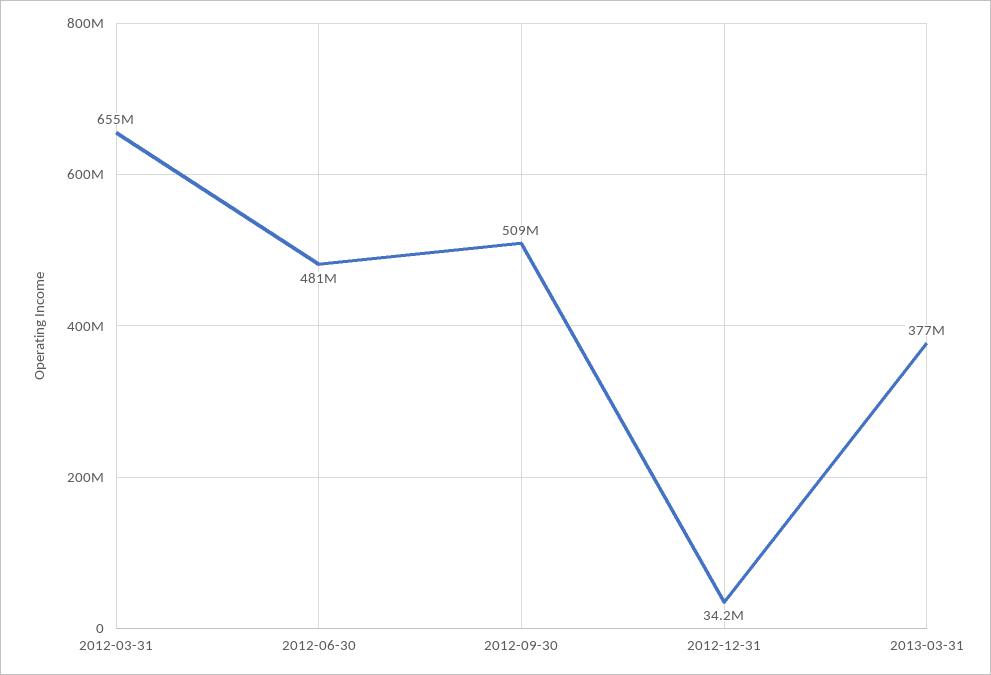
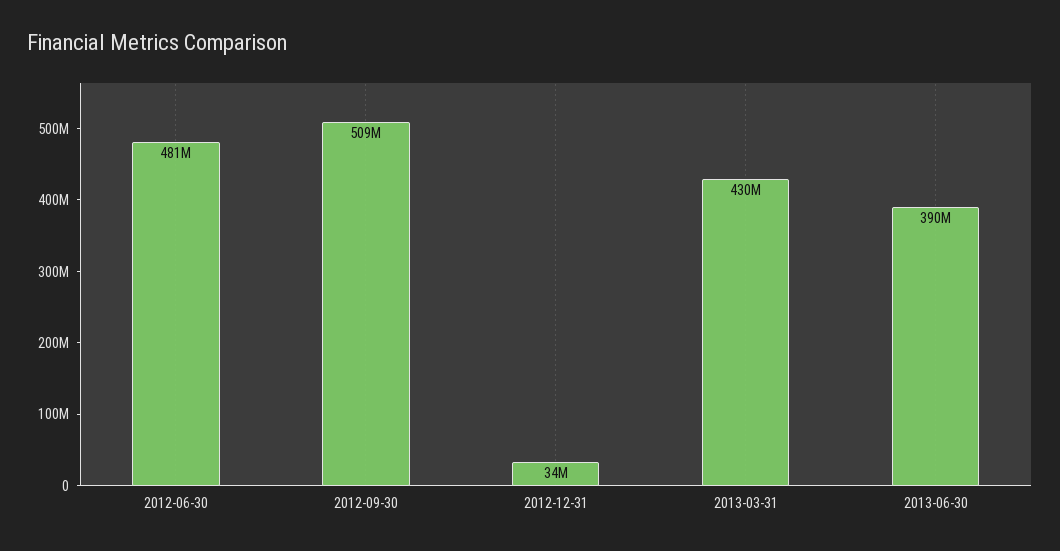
2012-03-31: 655000000 -> none
2013-03-31: 377000000 -> 430000000
2013-06-30: none -> 390000000

